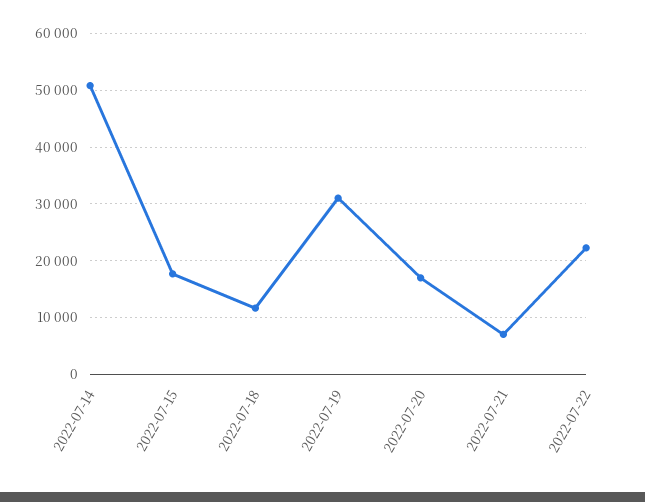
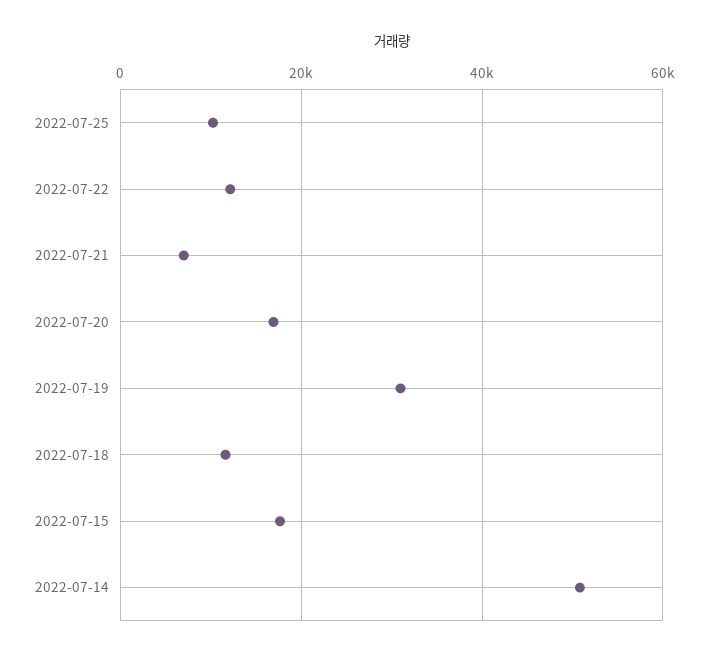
2022-07-22: 22000 -> 12000
2022-07-25: none -> 10000

